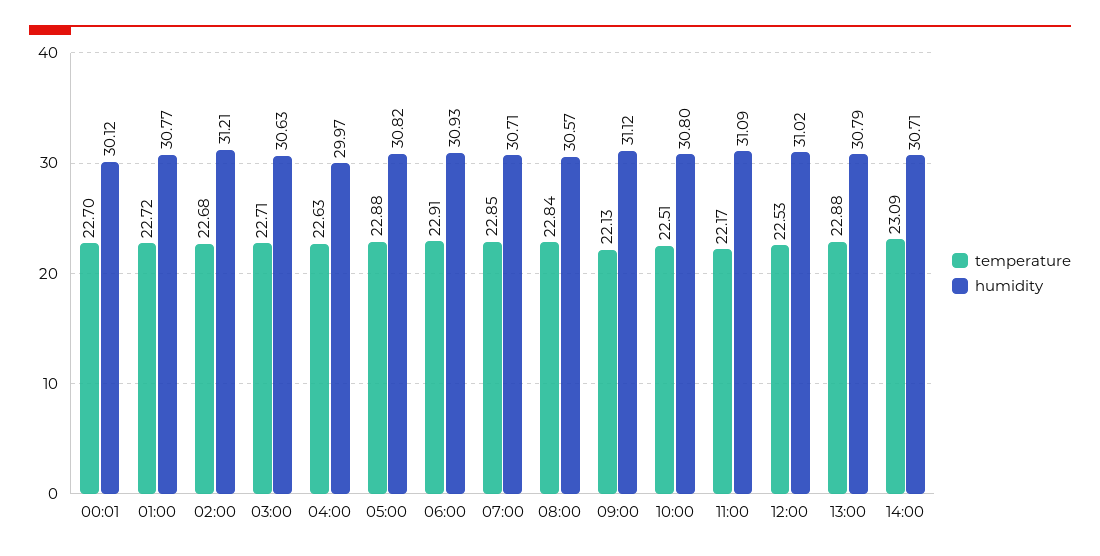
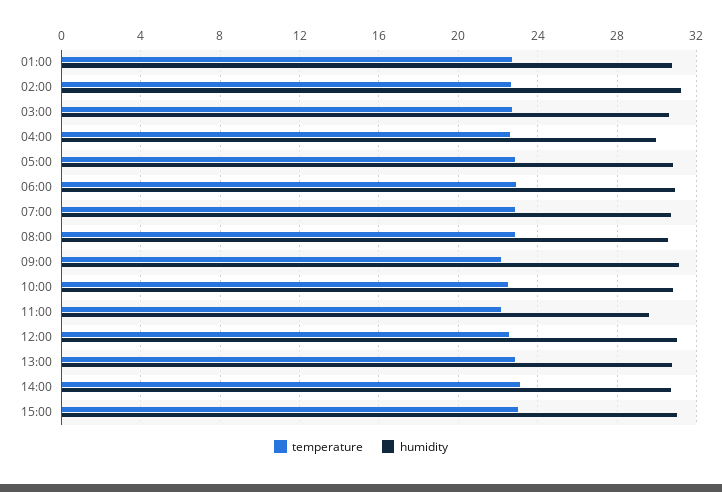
temperature, 00:01: 22.7 -> none
humidity, 00:01: 30.12 -> none
humidity, 11:00: 31.09 -> 29.5
temperature, 15:00: none -> 23
humidity, 15:00: none -> 31

